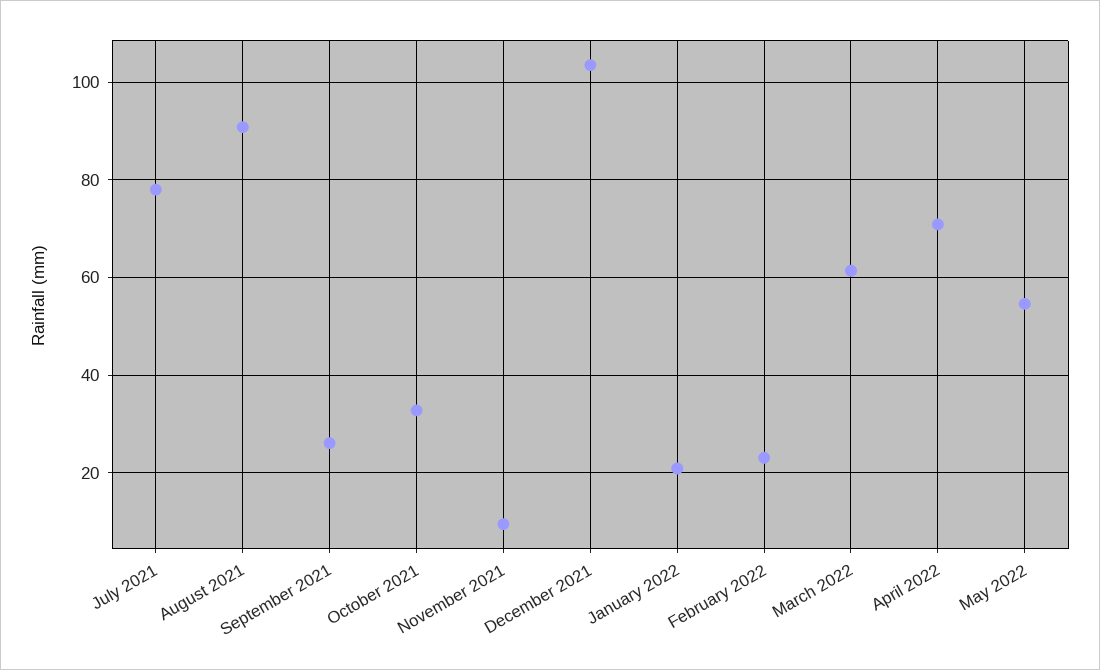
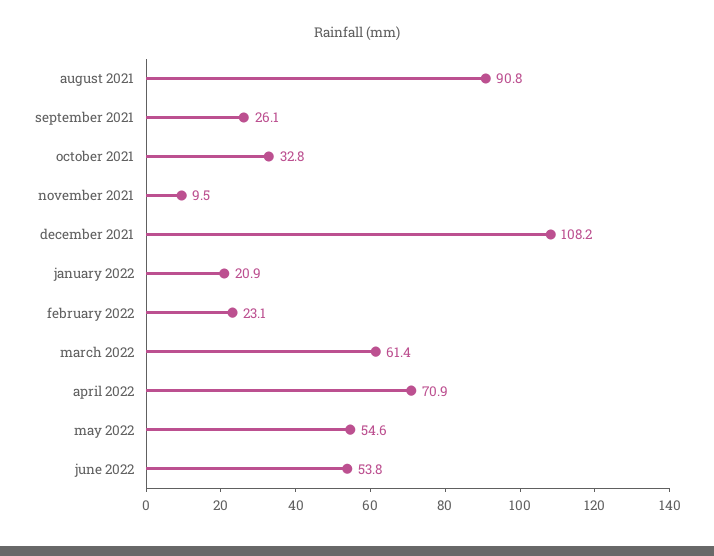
July 2021: 78 -> none
December 2021: 104 -> 108.2
june 2022: none -> 53.8

